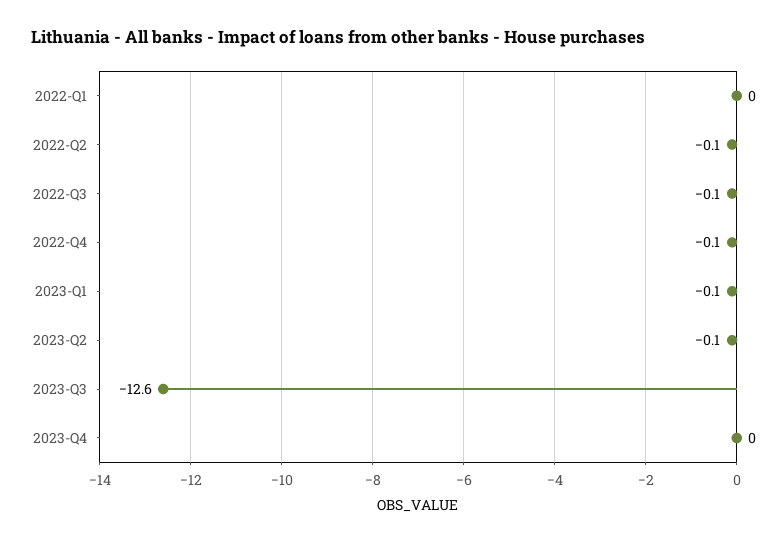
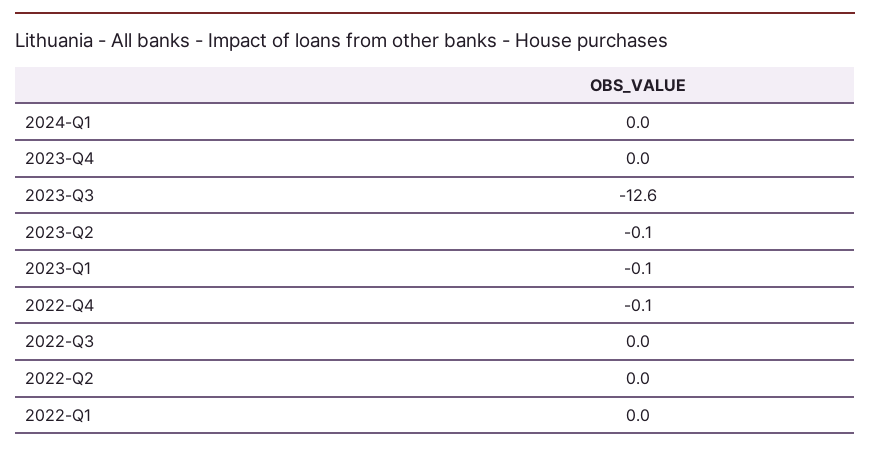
2022-Q2: -0.1 -> 0
2022-Q3: -0.1 -> 0
2024-Q1: none -> 0

